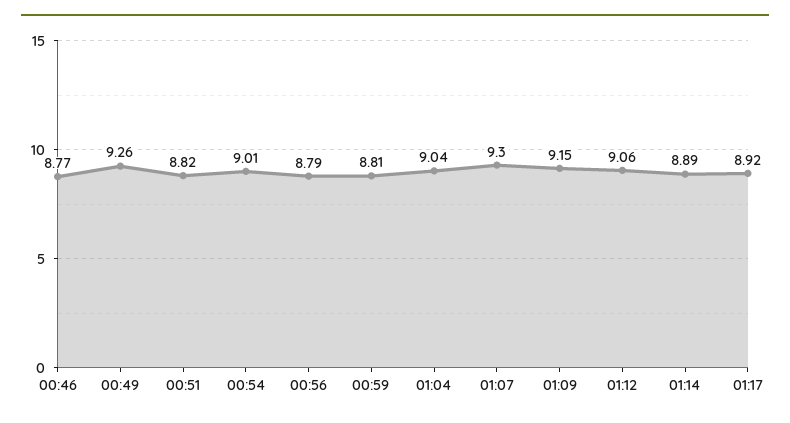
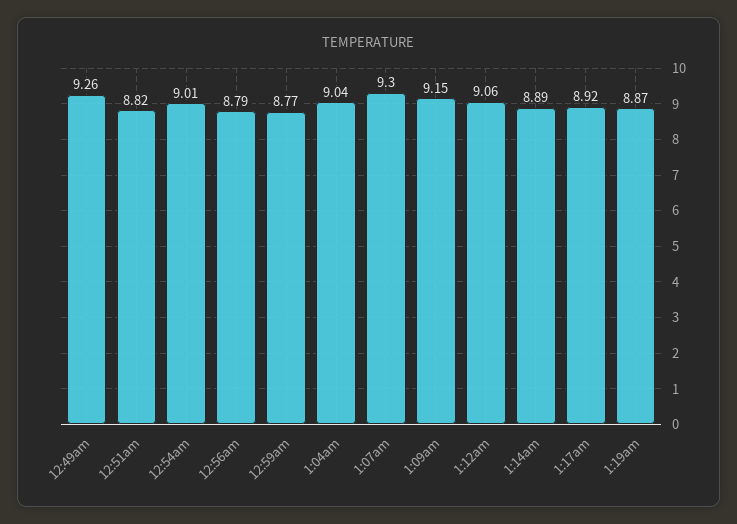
00:46: 8.77 -> none
00:59: 8.81 -> 8.77
1:19am: none -> 8.87

